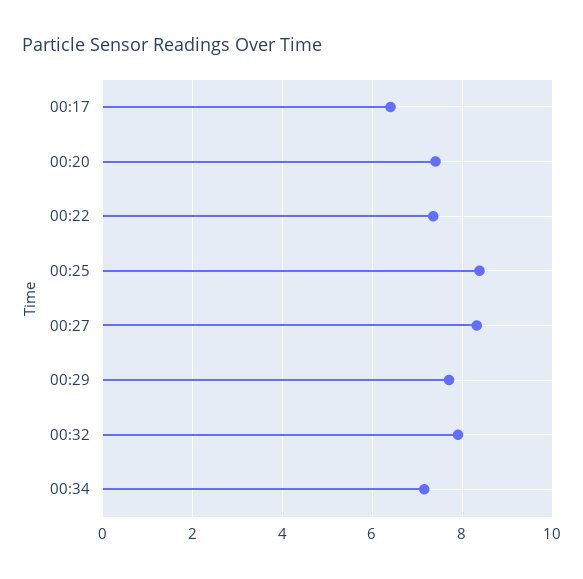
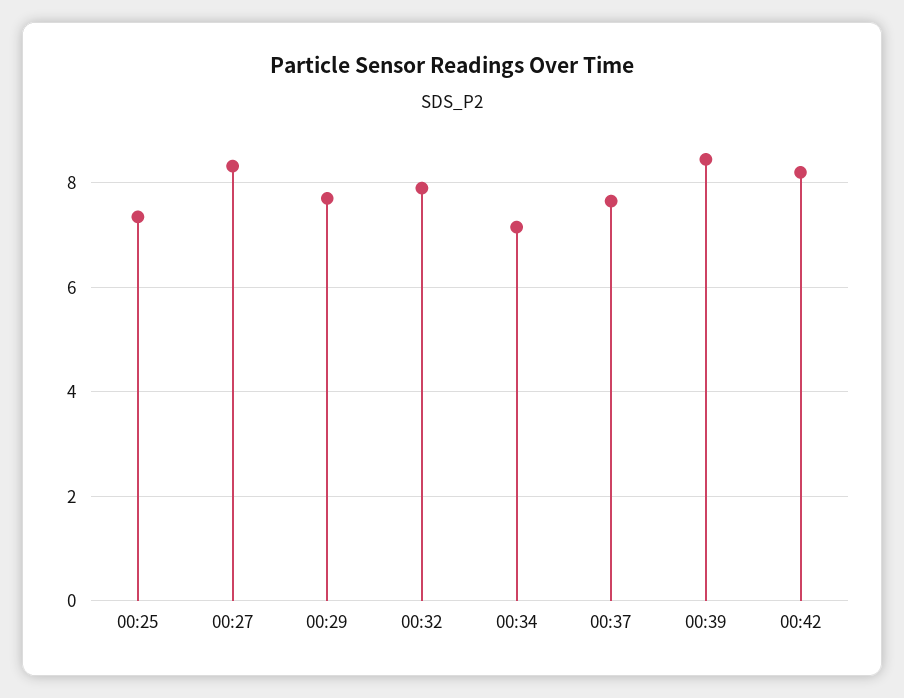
00:17: 6.4 -> none
00:20: 7.4 -> none
00:22: 7.4 -> none
00:25: 8.4 -> 7.4
00:37: none -> 7.6
00:39: none -> 8.4
00:42: none -> 8.2

